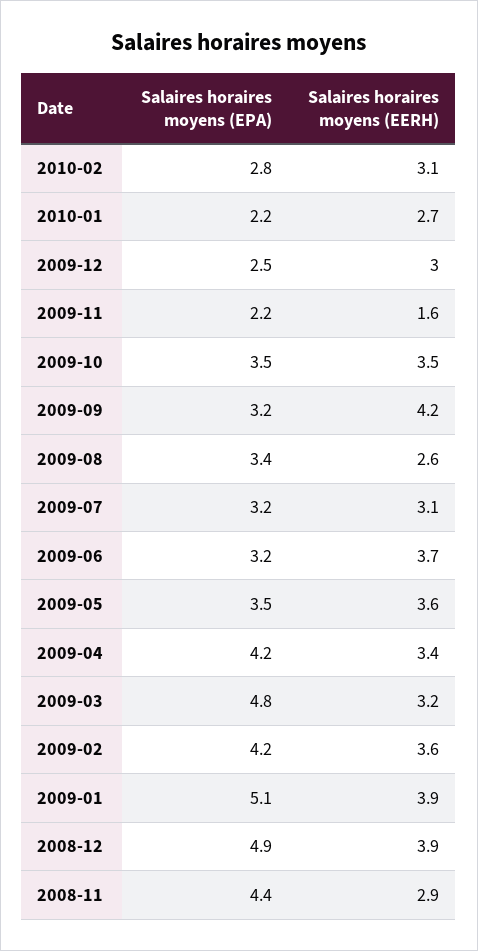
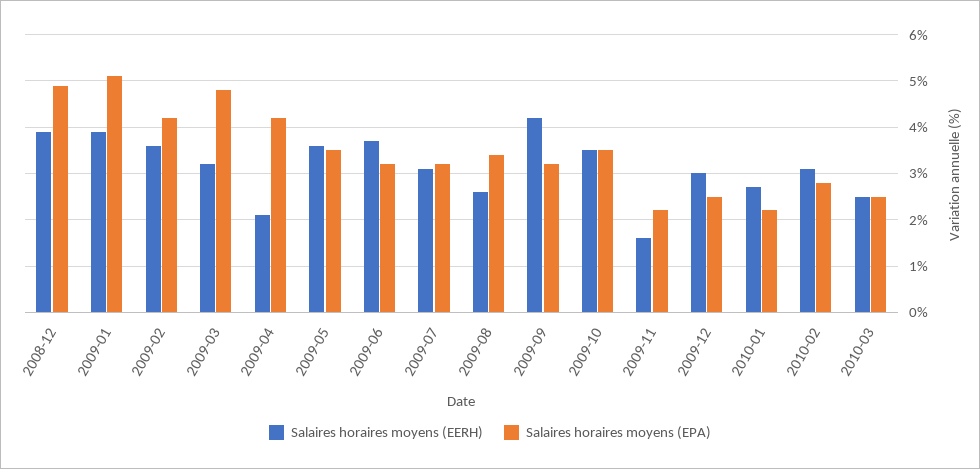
Salaires horaires moyens (EERH), 2009-04: 3.4 -> 2
Salaires horaires moyens (EPA), 2008-11: 4.4 -> none
Salaires horaires moyens (EERH), 2008-11: 2.9 -> none
Salaires horaires moyens (EERH), 2010-03: none -> 2.5
Salaires horaires moyens (EPA), 2010-03: none -> 2.5

